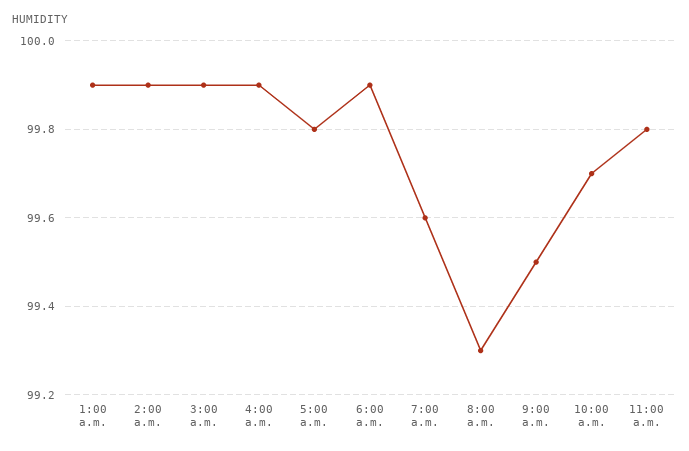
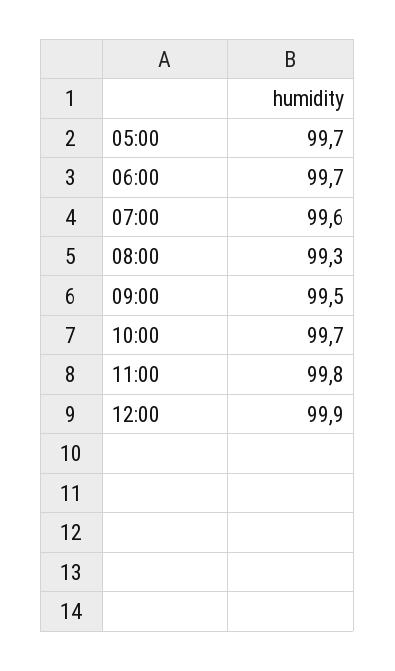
1:00 a.m.: 99.9 -> none
2:00 a.m.: 99.9 -> none
3:00 a.m.: 99.9 -> none
4:00 a.m.: 99.9 -> none
5:00 a.m.: 99.8 -> 99.7
6:00 a.m.: 99.9 -> 99.7
12:00: none -> 99.9

